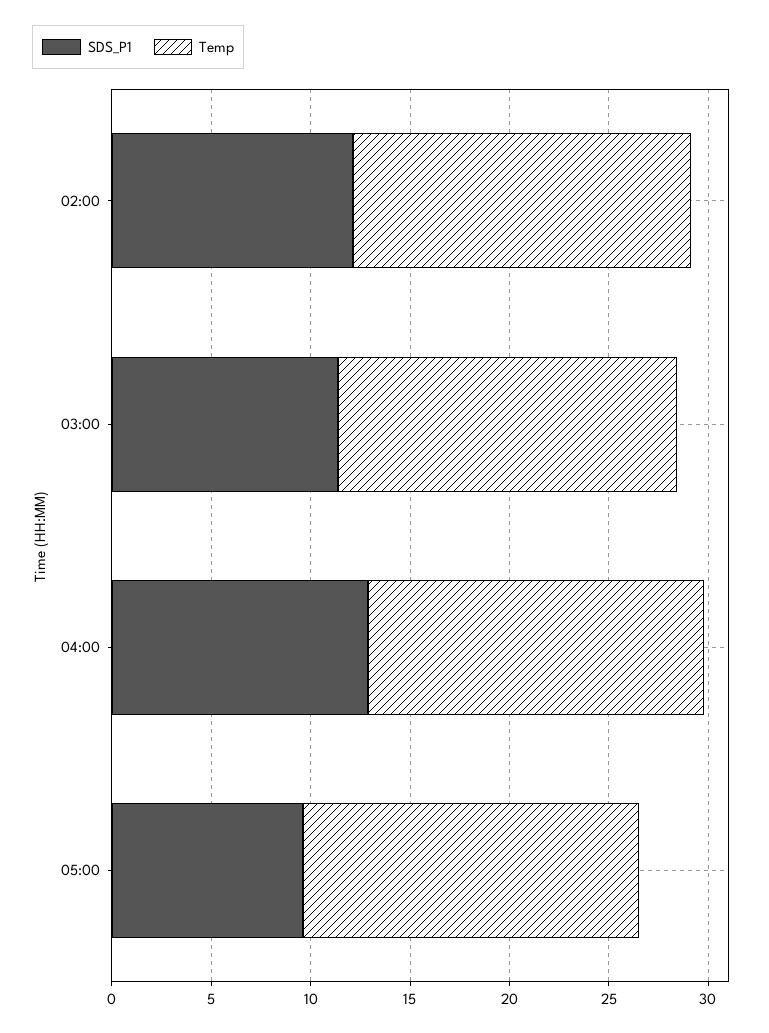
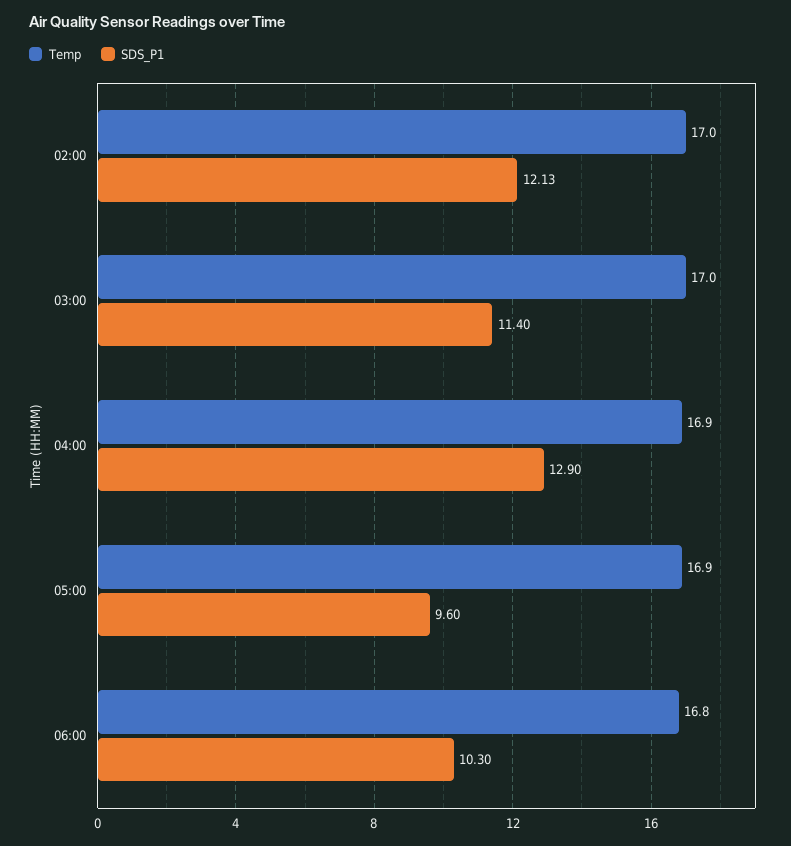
Temp, 06:00: none -> 16.8
SDS_P1, 06:00: none -> 10.3

